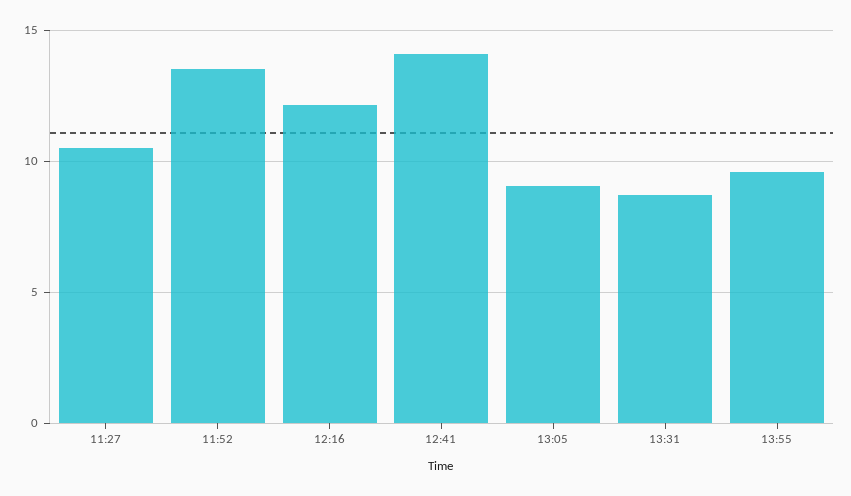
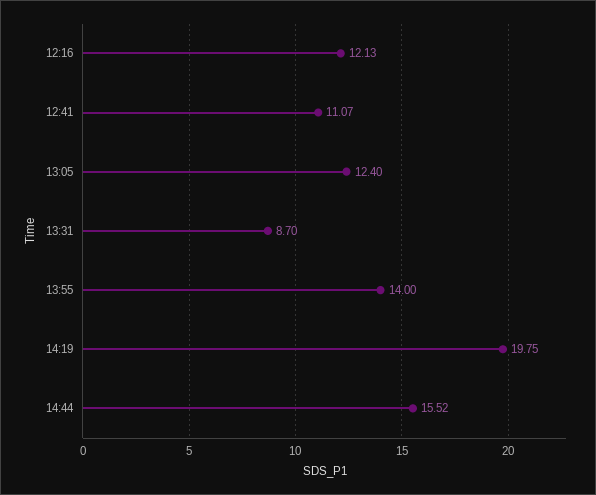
11:27: 10.5 -> none
11:52: 13.5 -> none
12:41: 14 -> 11.07
13:05: 9 -> 12.4
13:55: 9.5 -> 14
14:19: none -> 19.75
14:44: none -> 15.52

